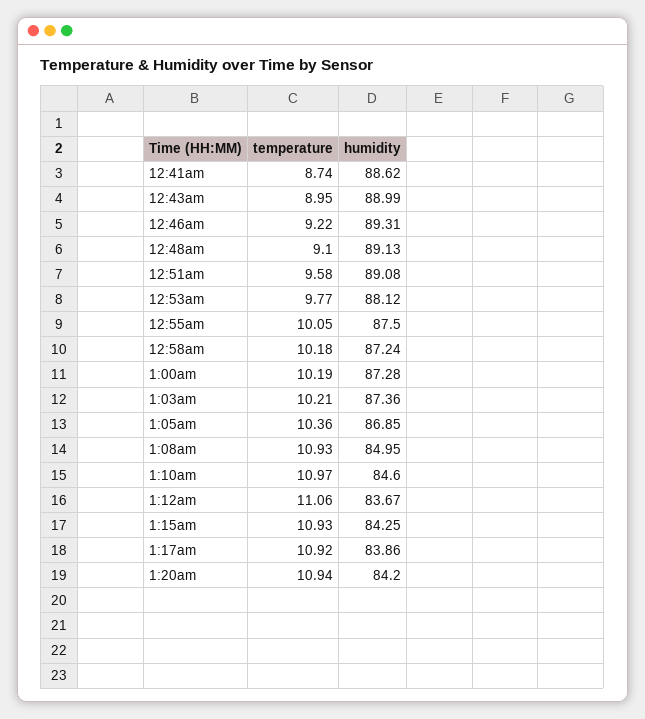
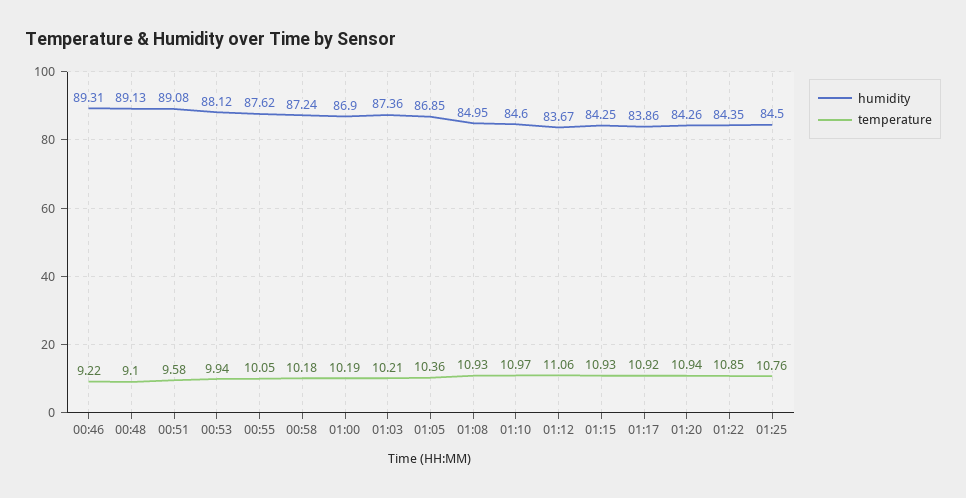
temperature, 12:41am: 8.74 -> none
humidity, 12:41am: 88.62 -> none
temperature, 12:43am: 8.95 -> none
humidity, 12:43am: 88.99 -> none
temperature, 12:53am: 9.77 -> 9.94
humidity, 12:55am: 87.5 -> 87.62
humidity, 1:00am: 87.28 -> 86.9
humidity, 1:20am: 84.2 -> 84.26
humidity, 01:22: none -> 84.35
temperature, 01:22: none -> 10.85
humidity, 01:25: none -> 84.5
temperature, 01:25: none -> 10.76

